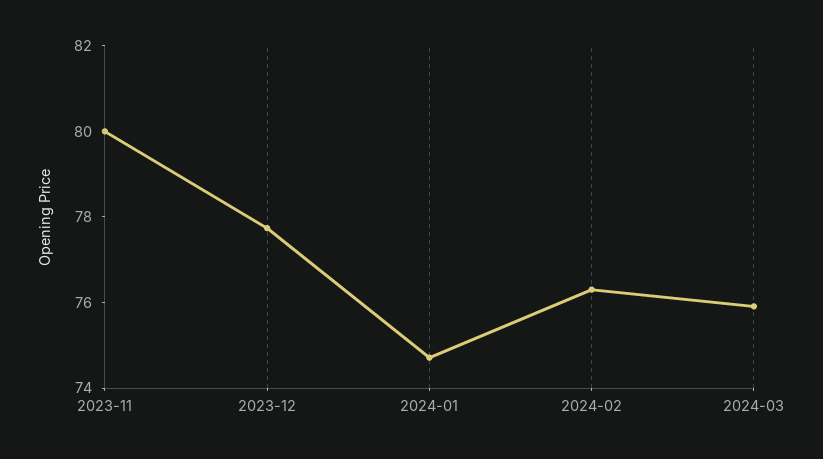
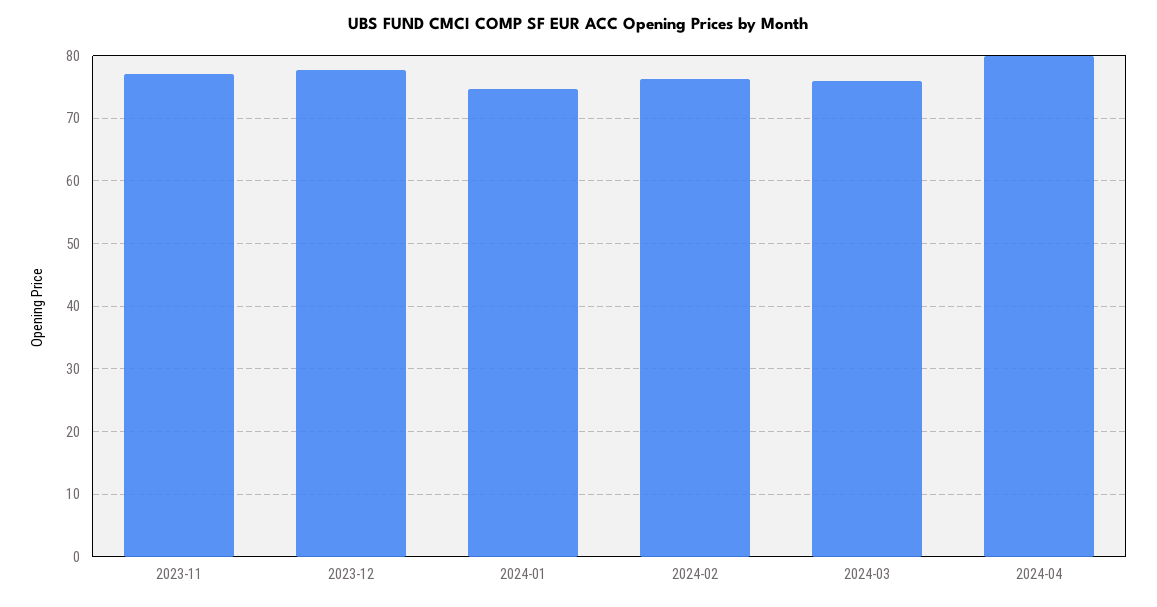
2023-11: 80 -> 77
2024-04: none -> 80

